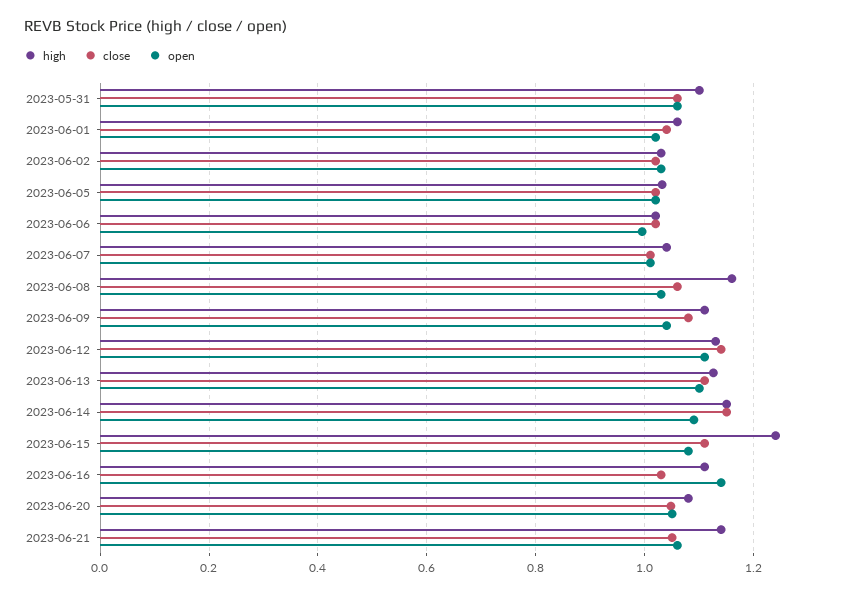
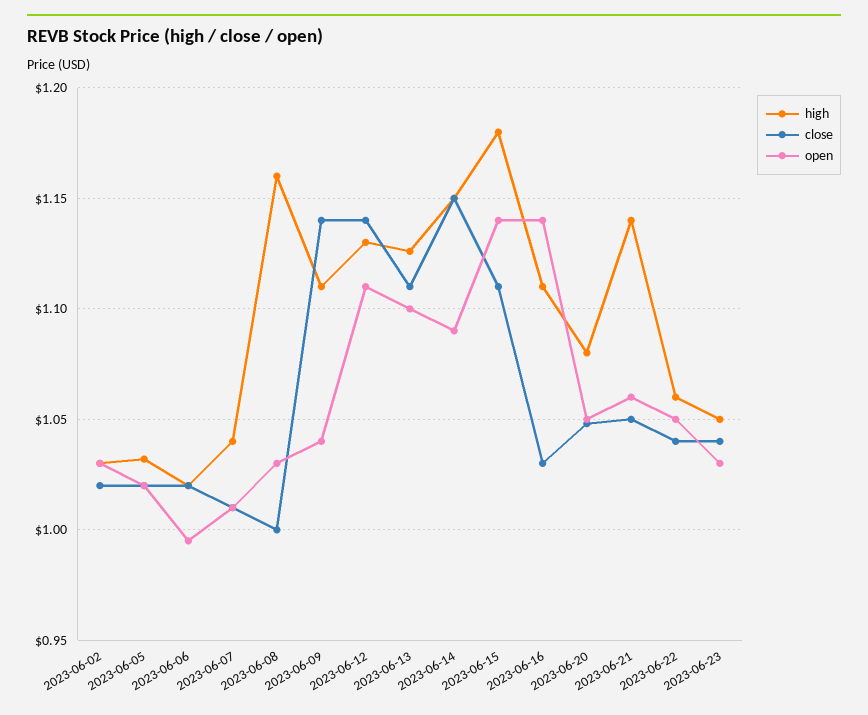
high, 2023-05-31: 1.1 -> none
close, 2023-05-31: 1.06 -> none
open, 2023-05-31: 1.06 -> none
high, 2023-06-01: 1.06 -> none
close, 2023-06-01: 1.04 -> none
open, 2023-06-01: 1.02 -> none
close, 2023-06-08: 1.06 -> 1
close, 2023-06-09: 1.08 -> 1.14
high, 2023-06-15: 1.24 -> 1.18
open, 2023-06-15: 1.08 -> 1.14
high, 2023-06-22: none -> 1.06
close, 2023-06-22: none -> 1.04
open, 2023-06-22: none -> 1.05
high, 2023-06-23: none -> 1.05
close, 2023-06-23: none -> 1.04
open, 2023-06-23: none -> 1.03

